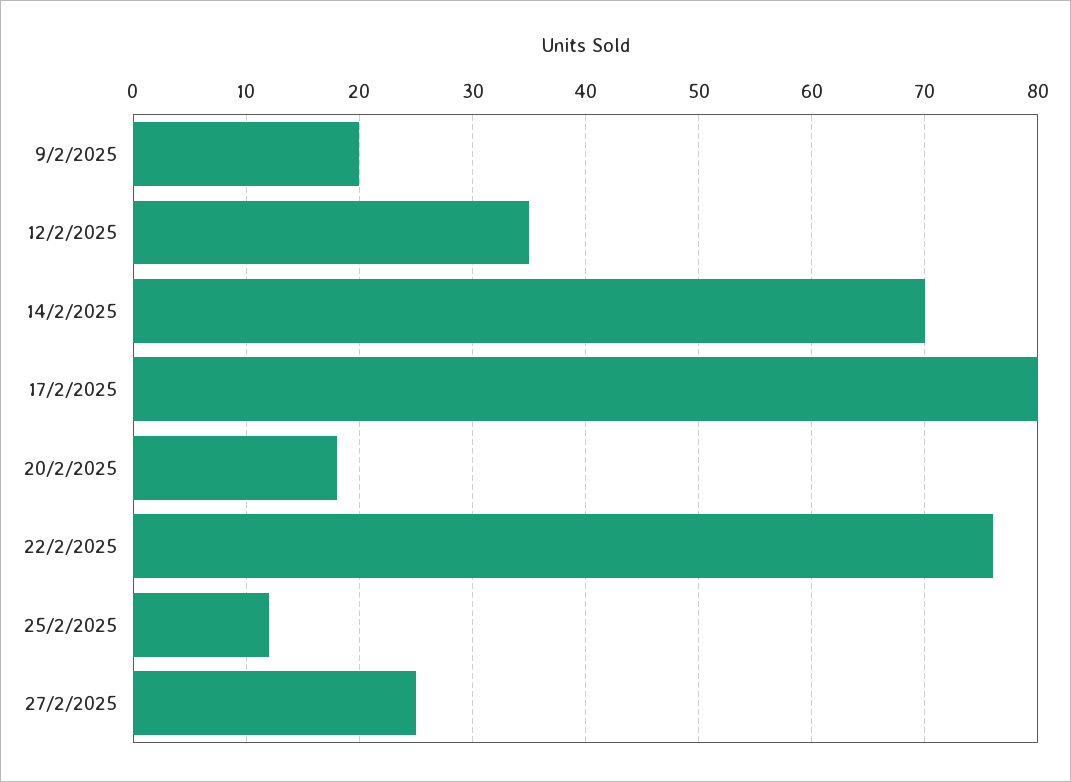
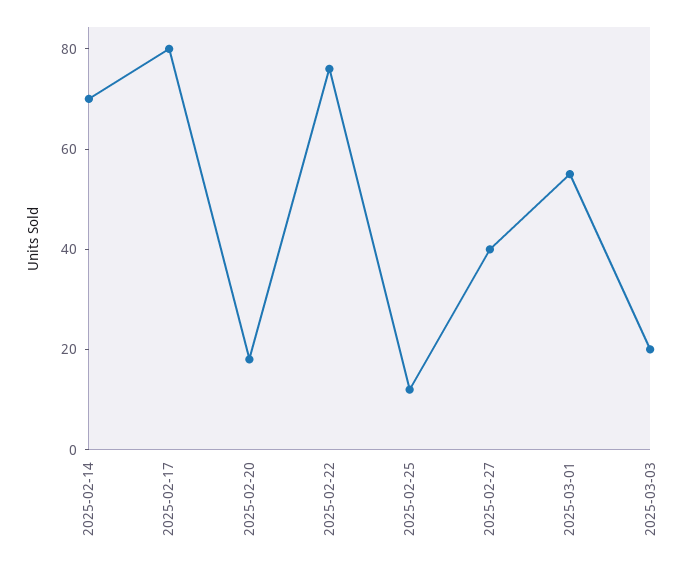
9/2/2025: 20 -> none
12/2/2025: 35 -> none
27/2/2025: 25 -> 40
2025-03-01: none -> 55
2025-03-03: none -> 20

